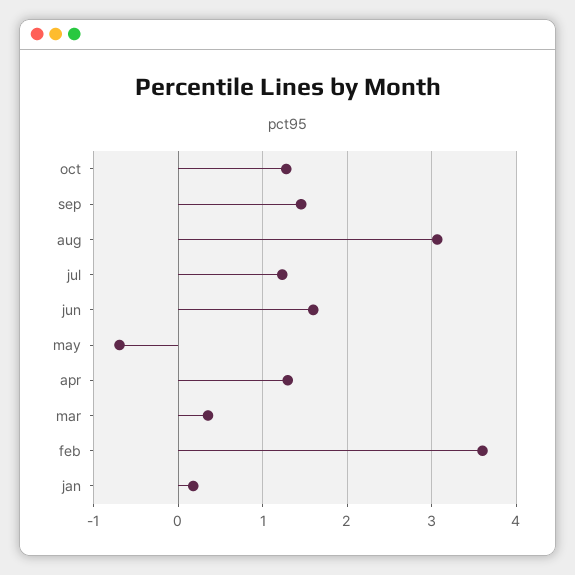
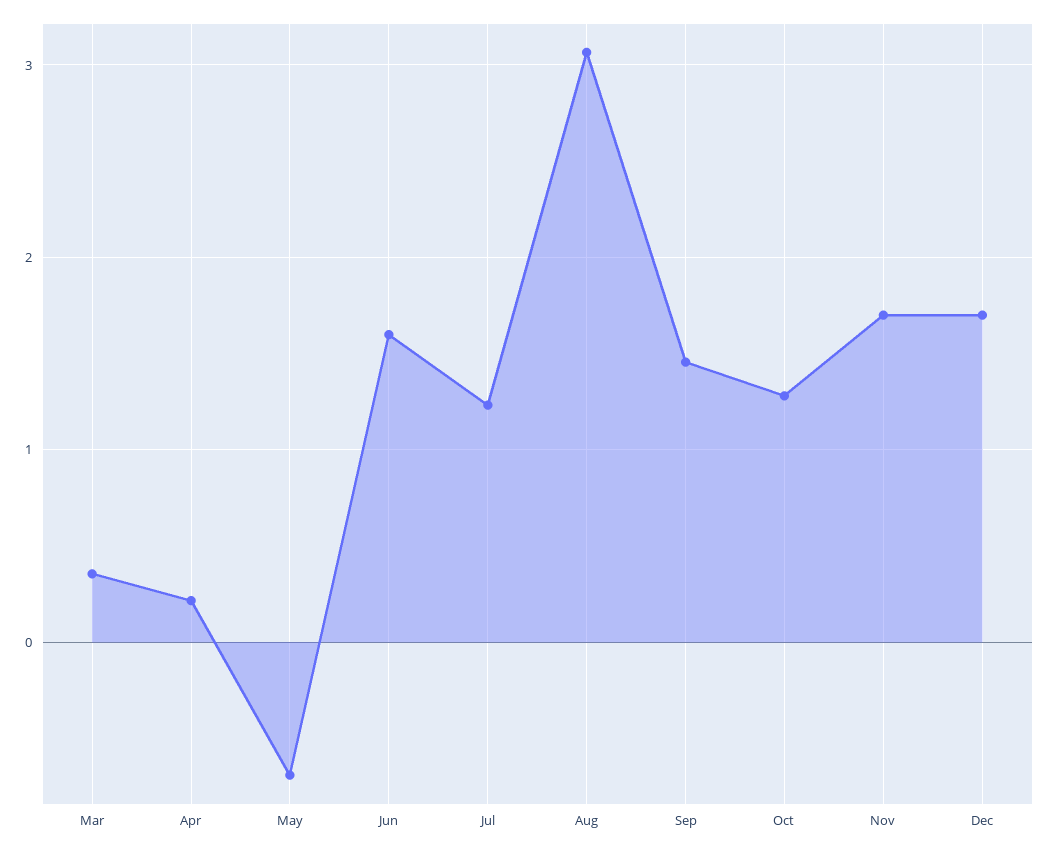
apr: 1.3 -> 0.2
feb: 3.6 -> none
jan: 0.2 -> none
Nov: none -> 1.7
Dec: none -> 1.7

